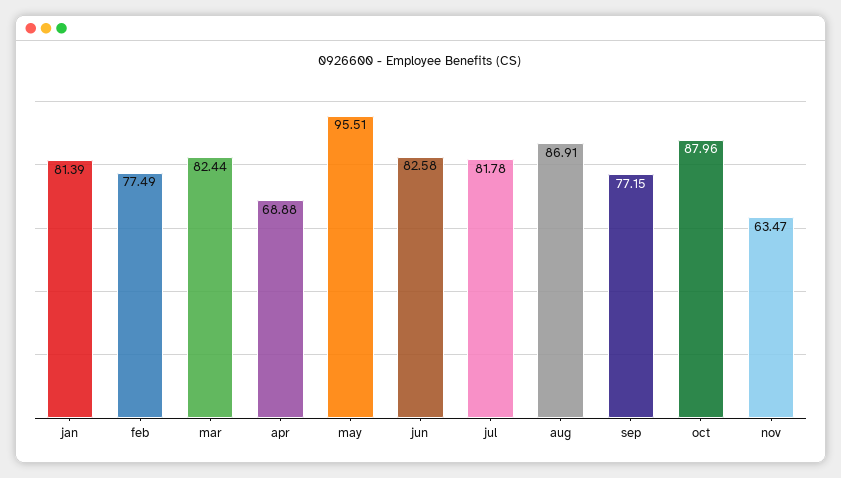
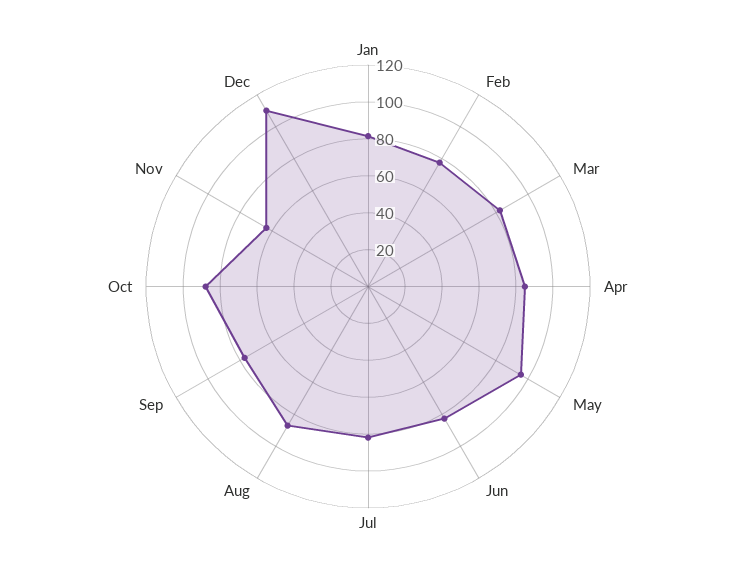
apr: 68.88 -> 85
Dec: none -> 110

